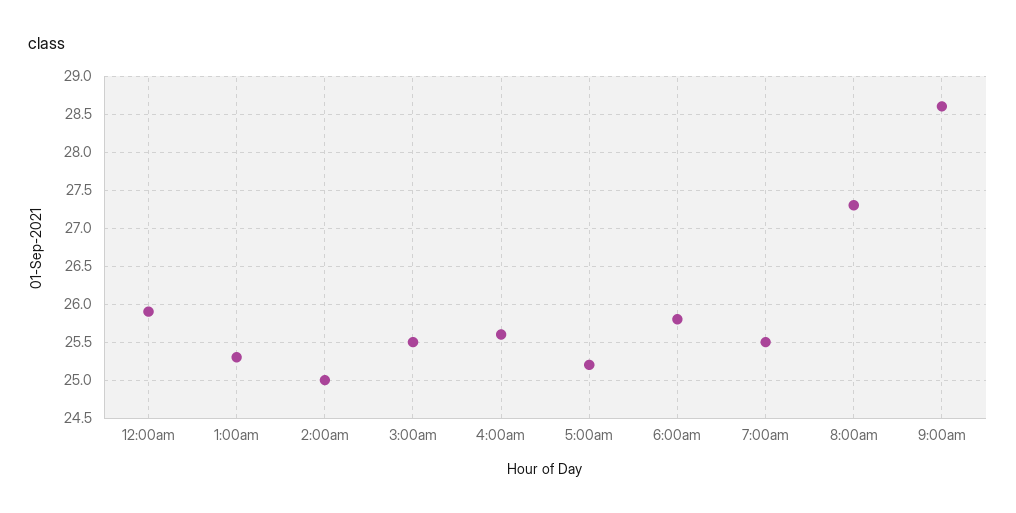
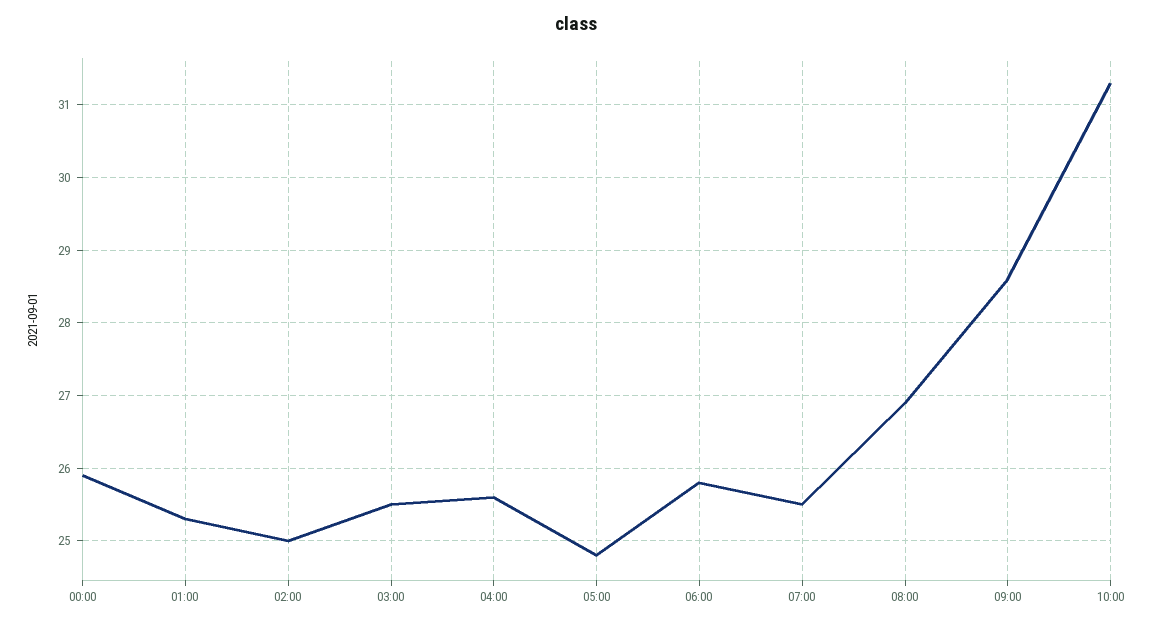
5:00am: 25.2 -> 24.8
8:00am: 27.3 -> 26.9
10:00: none -> 31.3

